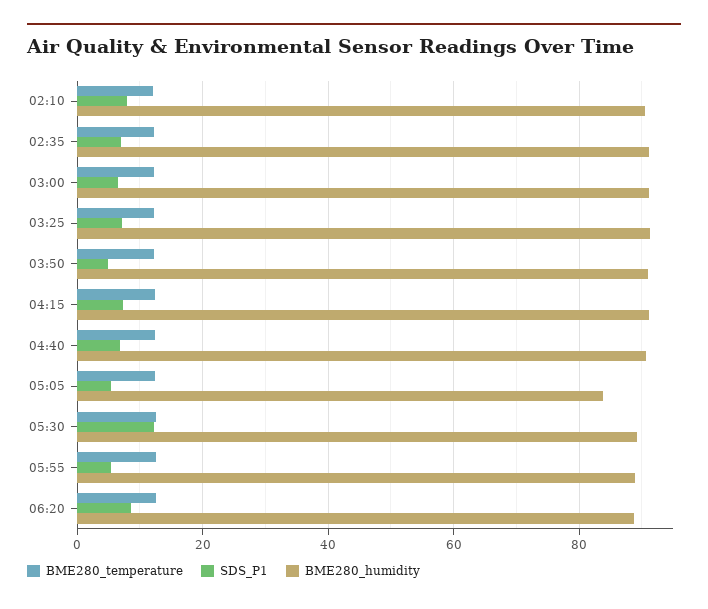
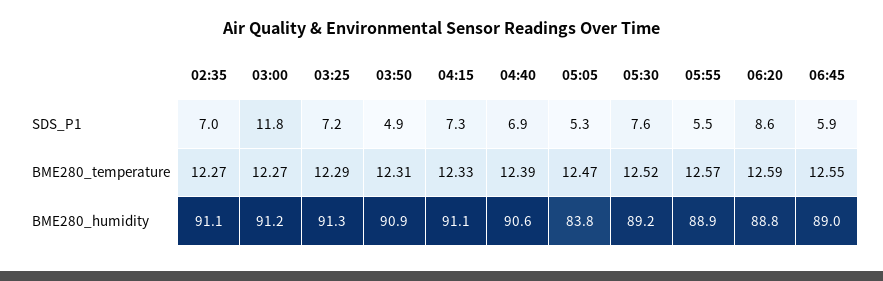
BME280_temperature, 02:10: 12 -> none
SDS_P1, 02:10: 8 -> none
BME280_humidity, 02:10: 90 -> none
SDS_P1, 03:00: 6 -> 11.8
SDS_P1, 05:30: 12 -> 7.6
SDS_P1, 06:45: none -> 5.9
BME280_temperature, 06:45: none -> 12.55
BME280_humidity, 06:45: none -> 89

